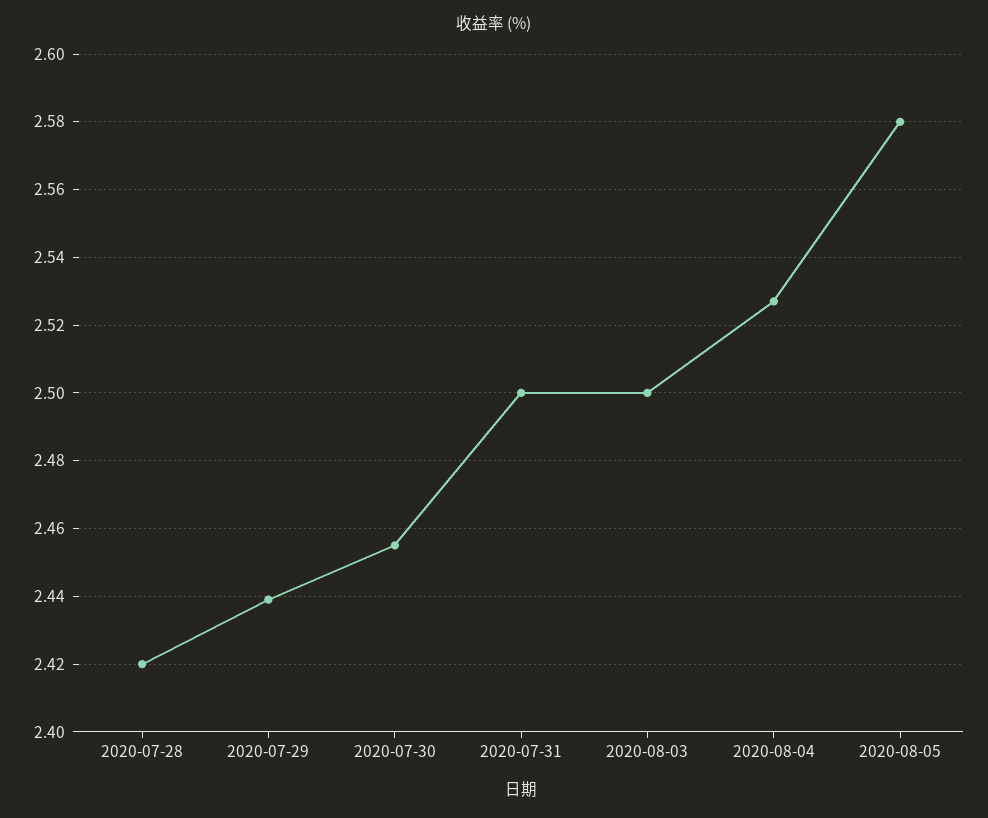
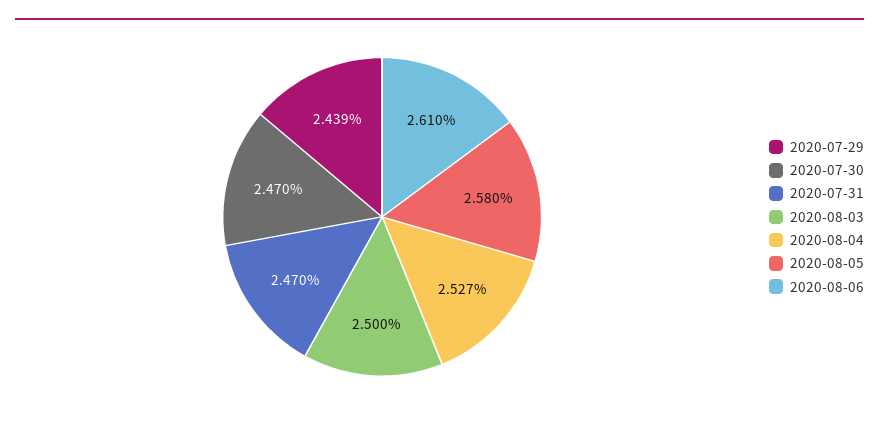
2020-07-28: 2.42 -> none
2020-07-30: 2.455 -> 2.47
2020-07-31: 2.5 -> 2.47
2020-08-06: none -> 2.61

